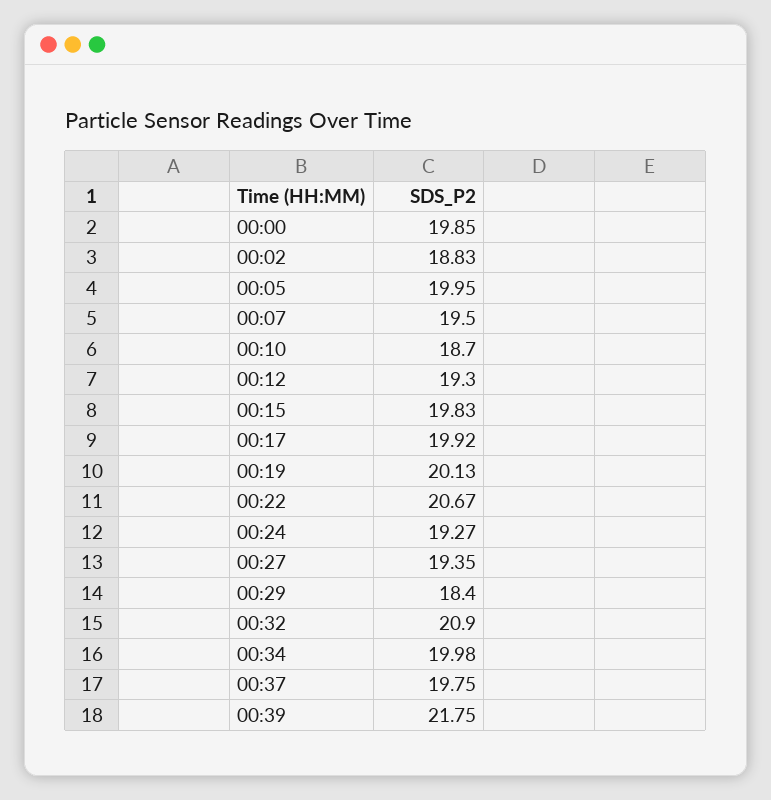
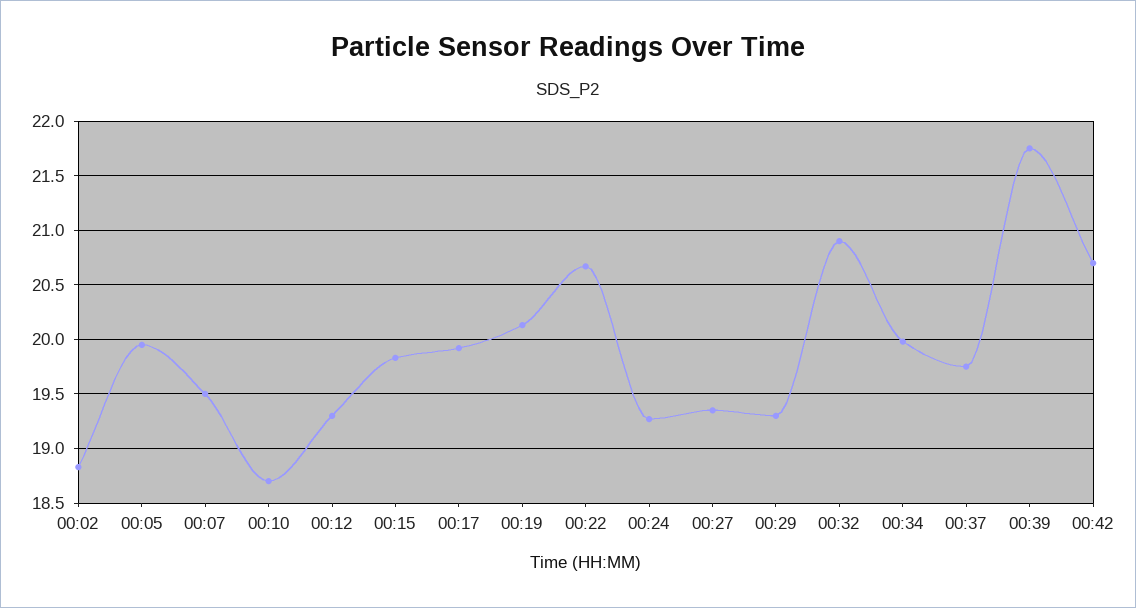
00:00: 19.85 -> none
00:29: 18.4 -> 19.3
00:42: none -> 20.7

